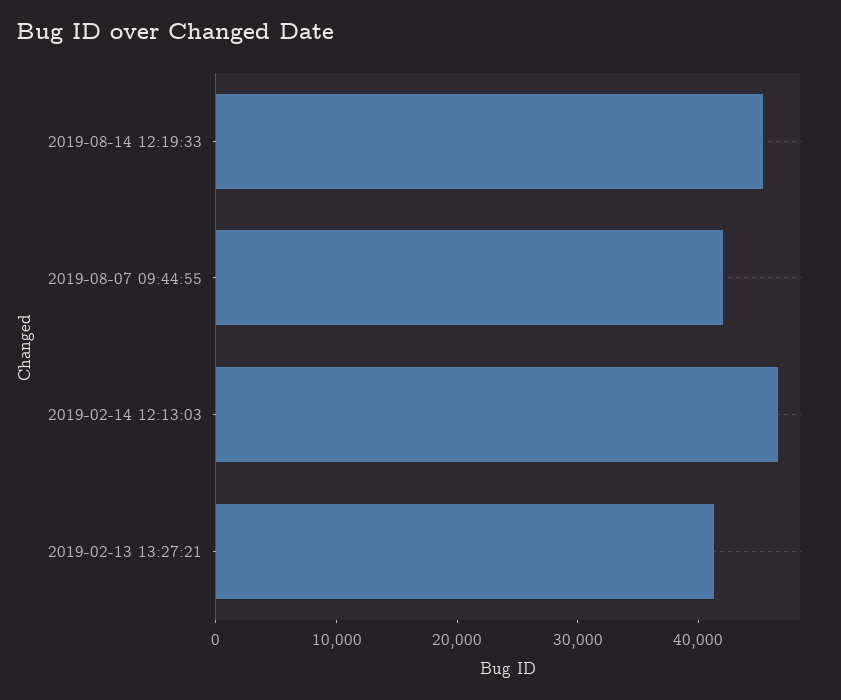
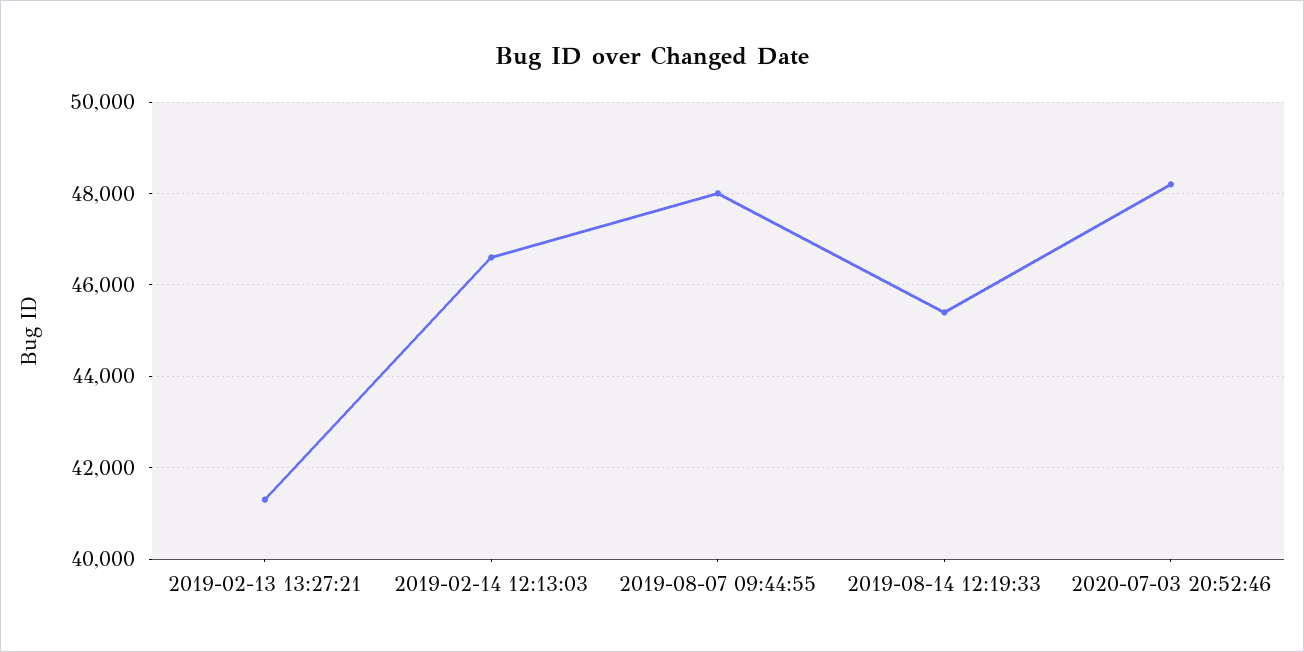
2019-08-07 09:44:55: 42000 -> 48000
2020-07-03 20:52:46: none -> 48200

